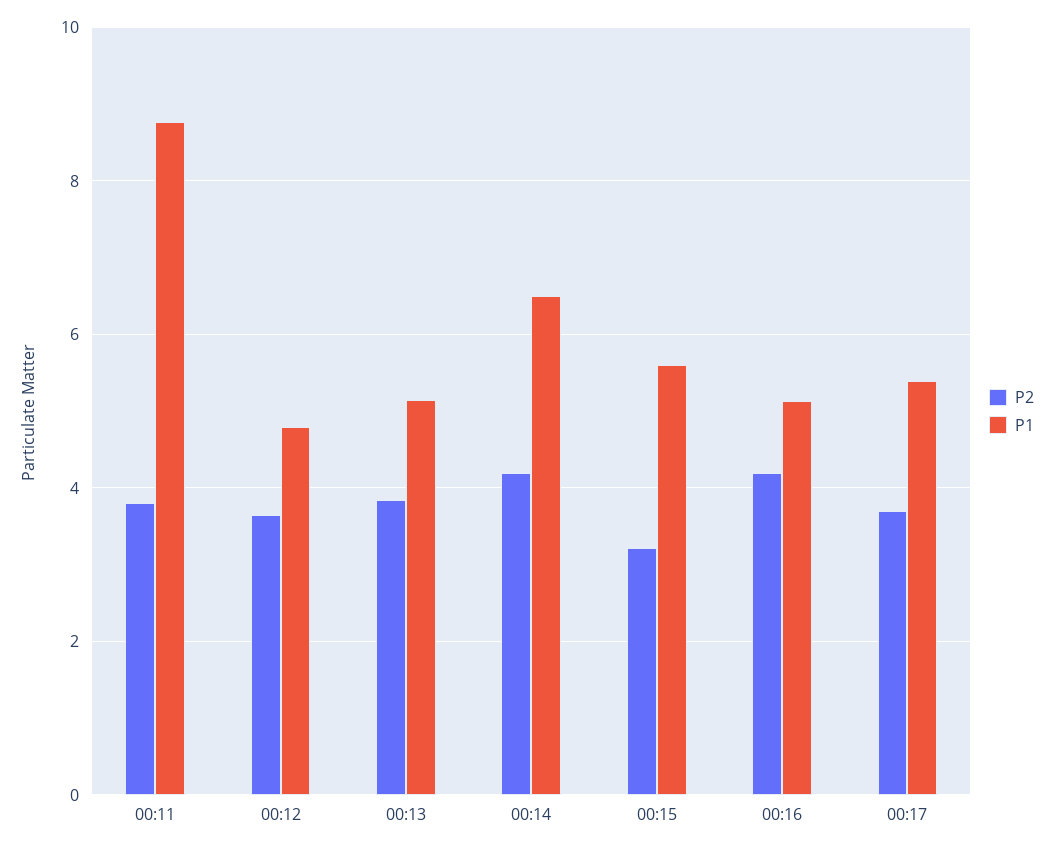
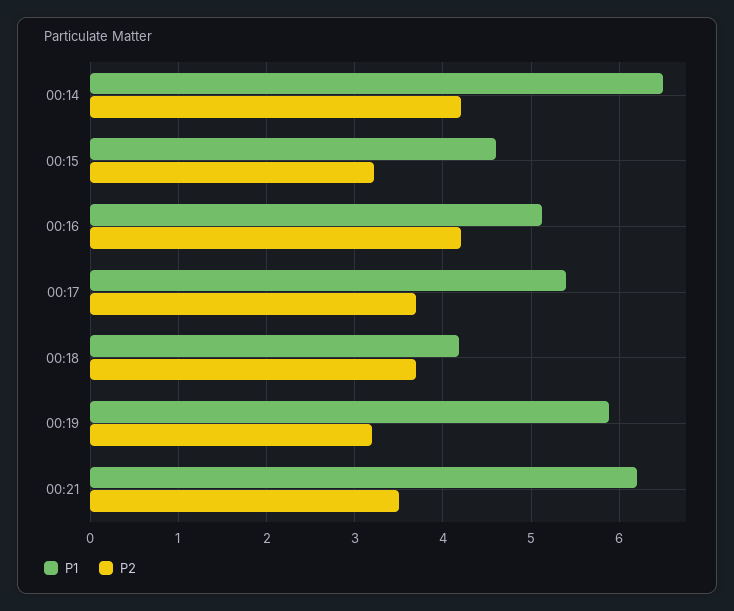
P2, 00:11: 3.8 -> none
P1, 00:11: 8.8 -> none
P2, 00:12: 3.6 -> none
P1, 00:12: 4.8 -> none
P2, 00:13: 3.8 -> none
P1, 00:13: 5.2 -> none
P1, 00:15: 5.6 -> 4.6
P1, 00:18: none -> 4.2
P2, 00:18: none -> 3.7
P1, 00:19: none -> 5.9
P2, 00:19: none -> 3.2
P1, 00:21: none -> 6.2
P2, 00:21: none -> 3.5

